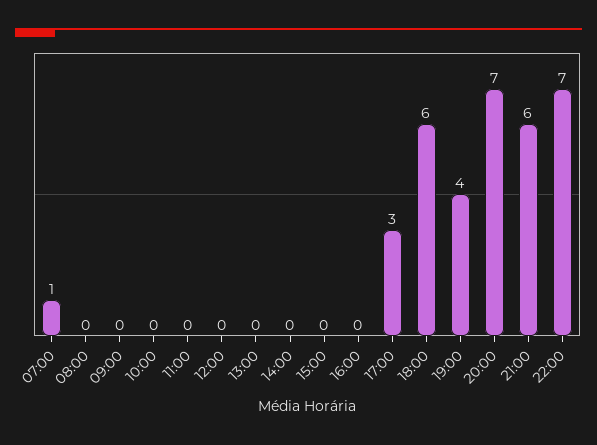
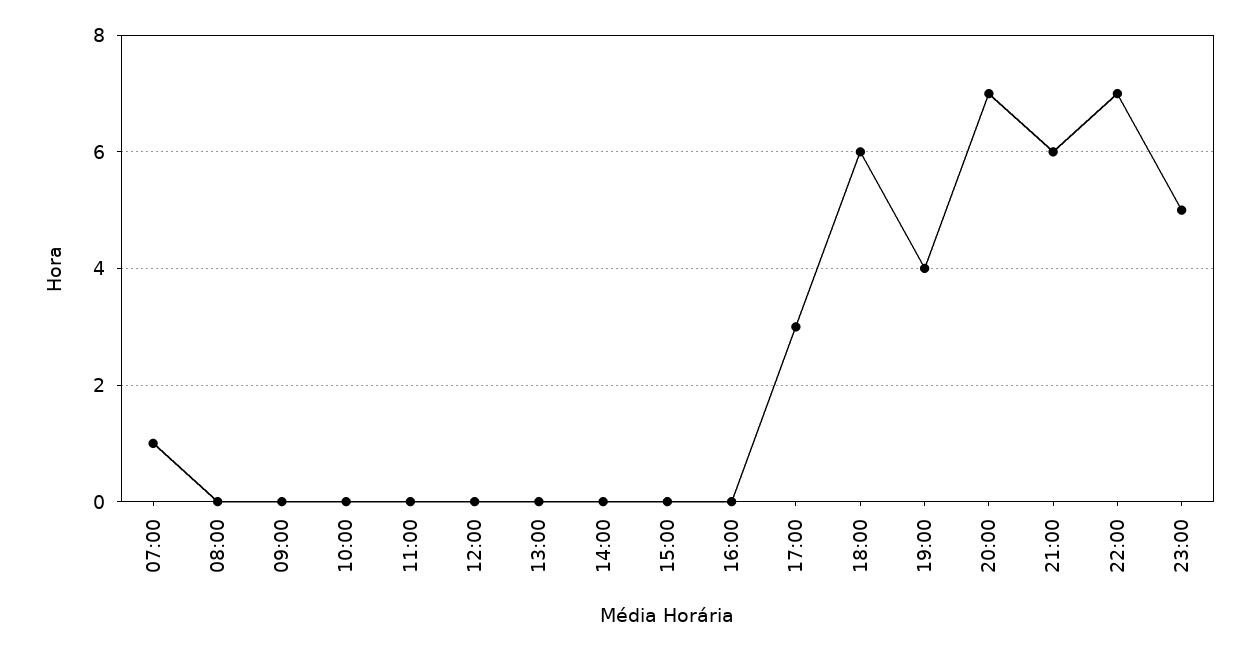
23:00: none -> 5

